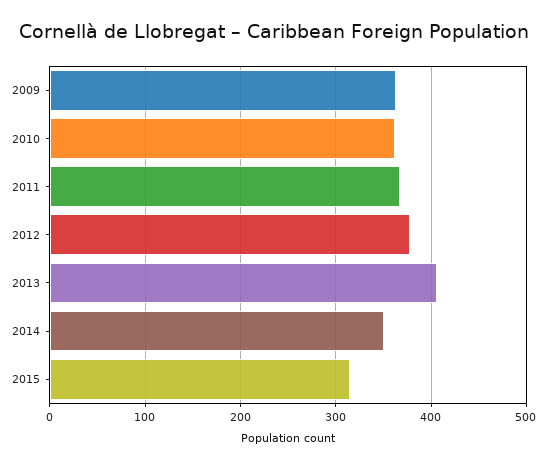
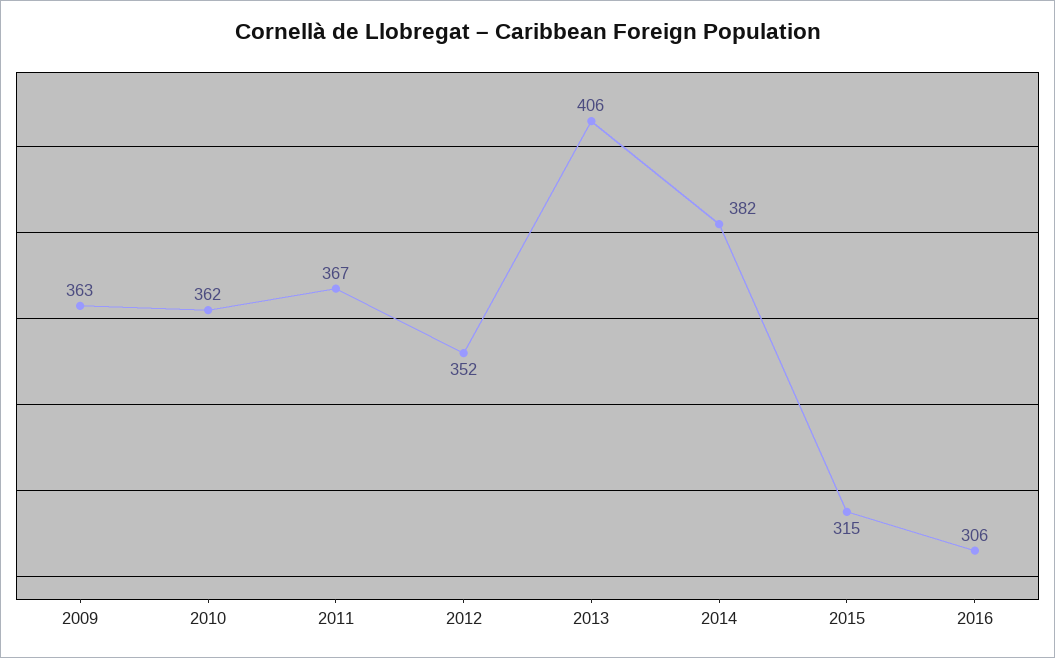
2012: 380 -> 352
2014: 350 -> 382
2016: none -> 306

